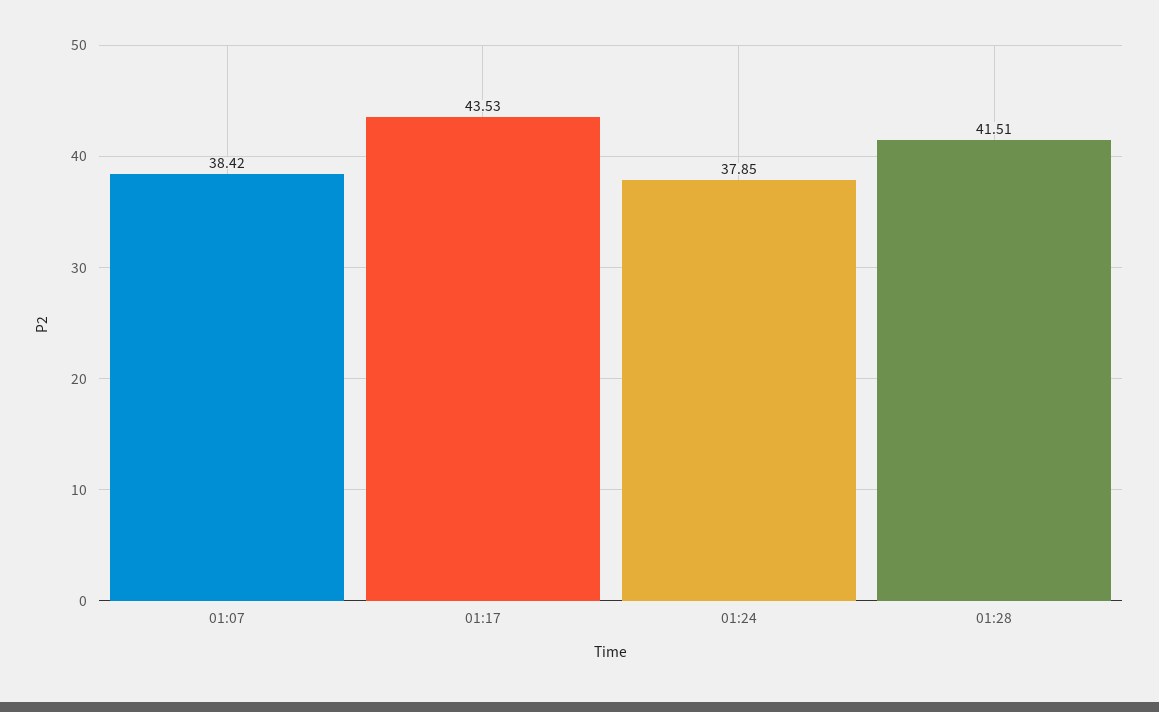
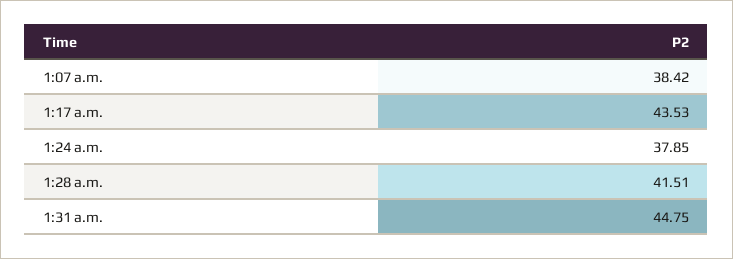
1:31 a.m.: none -> 44.75

